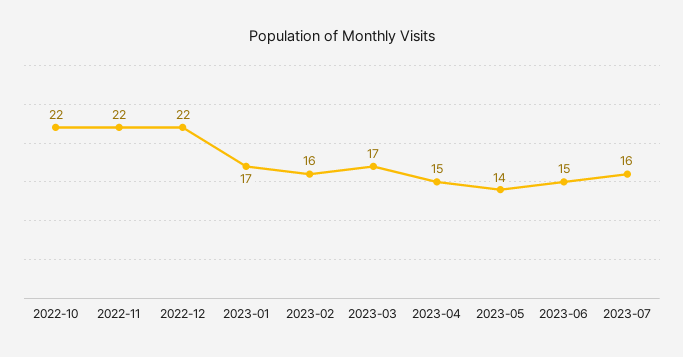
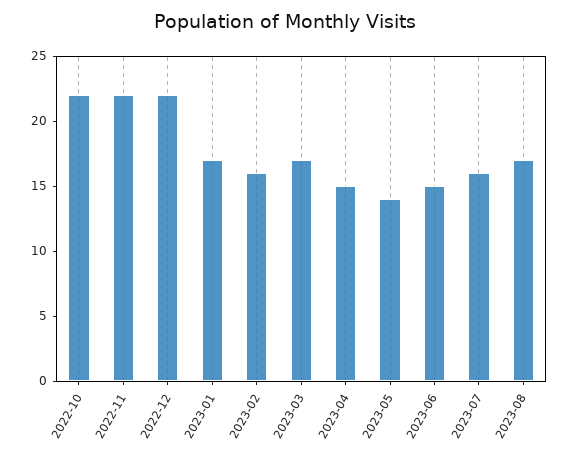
2023-08: none -> 17

